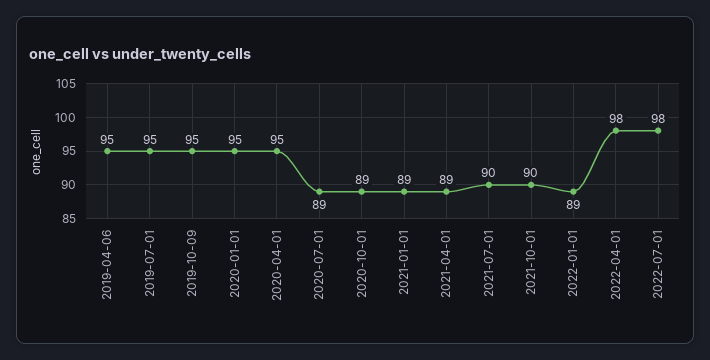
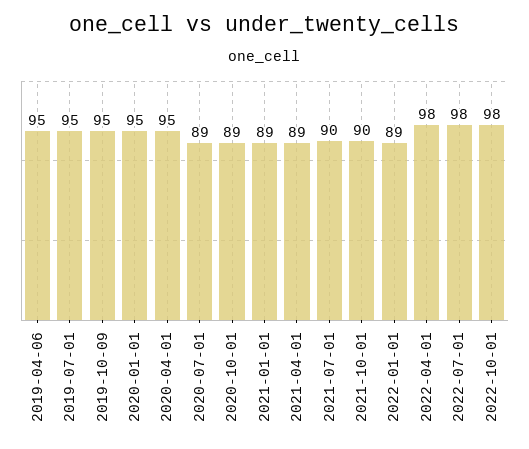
2022-10-01: none -> 98

